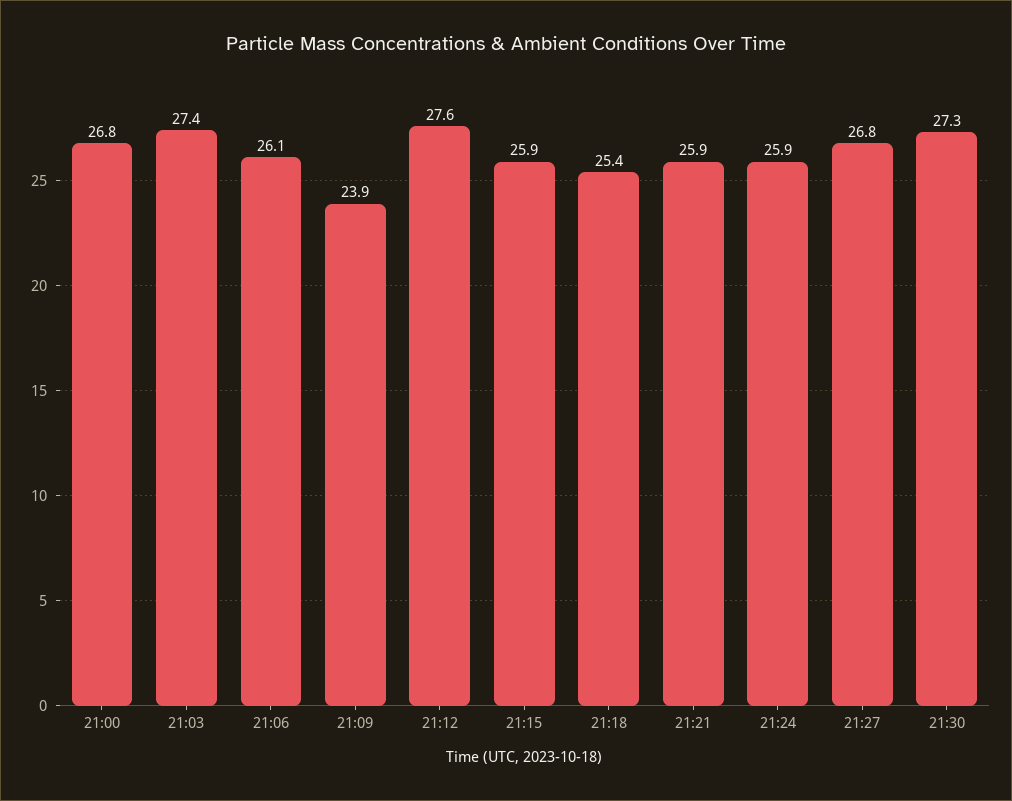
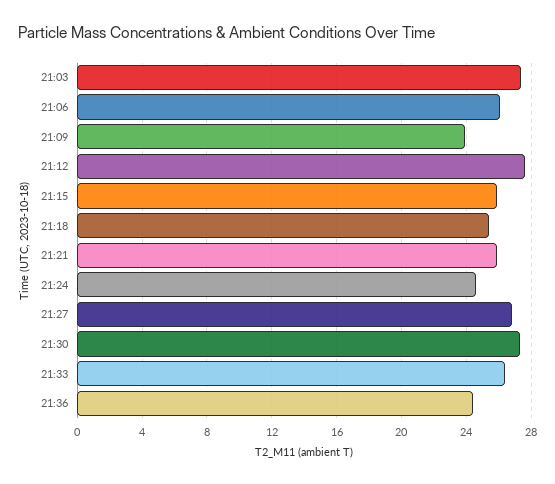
21:00: 26.8 -> none
21:24: 25.9 -> 24.5
21:33: none -> 26.5
21:36: none -> 24.5

